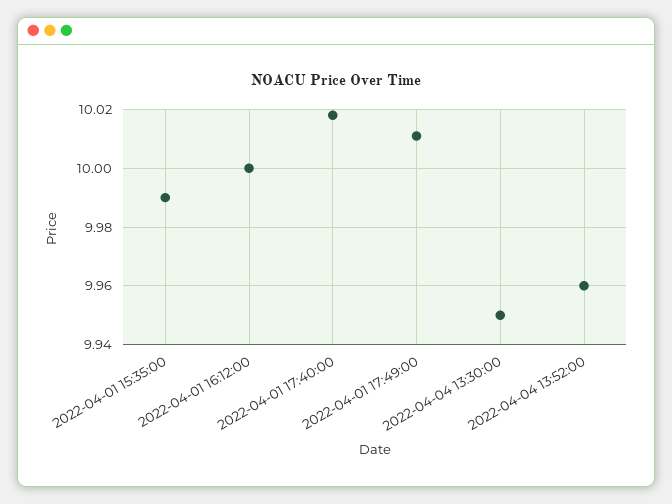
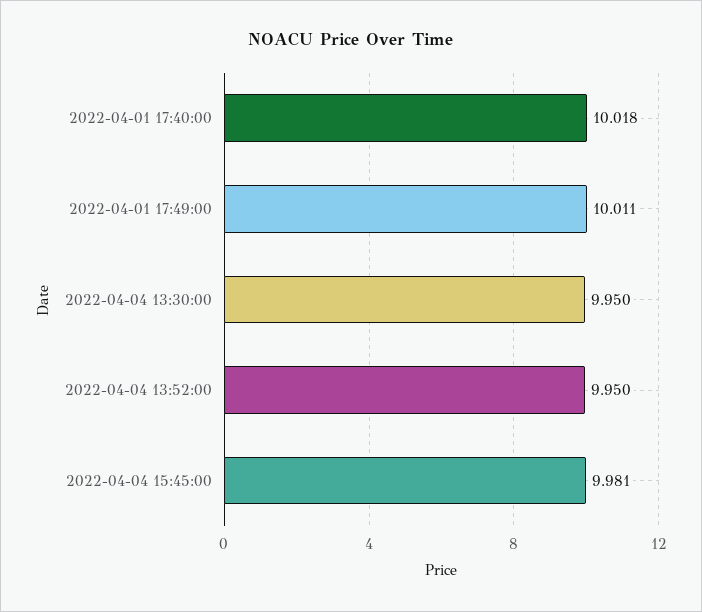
2022-04-01 15:35:00: 9.99 -> none
2022-04-01 16:12:00: 10 -> none
2022-04-04 13:52:00: 9.96 -> 9.95
2022-04-04 15:45:00: none -> 9.981

